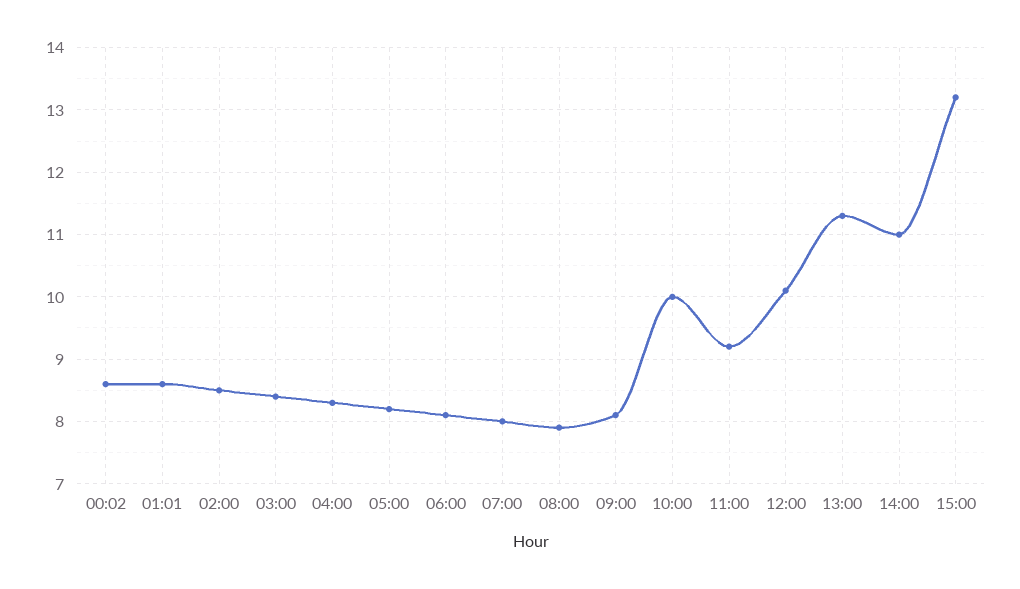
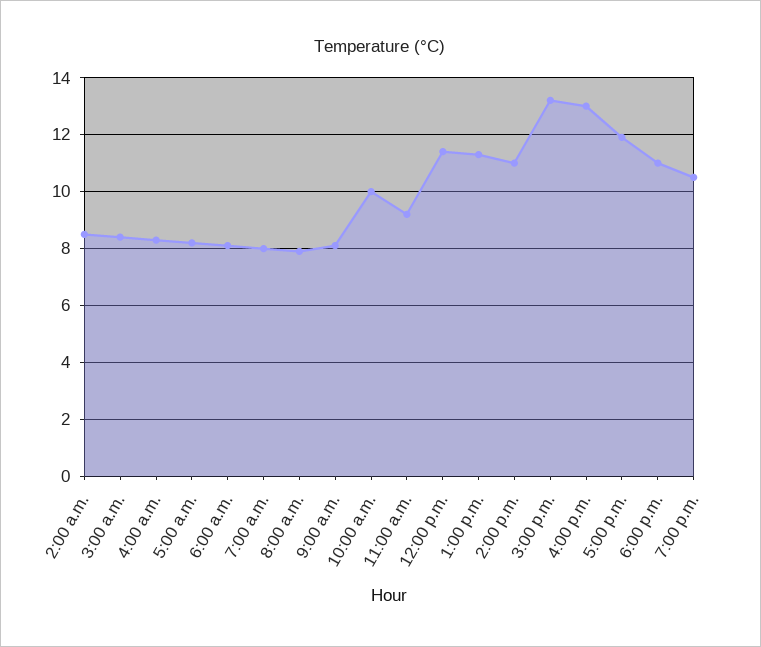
00:02: 8.6 -> none
01:01: 8.6 -> none
12:00: 10.1 -> 11.5
4:00 p.m.: none -> 13
5:00 p.m.: none -> 12
6:00 p.m.: none -> 11
7:00 p.m.: none -> 10.5

